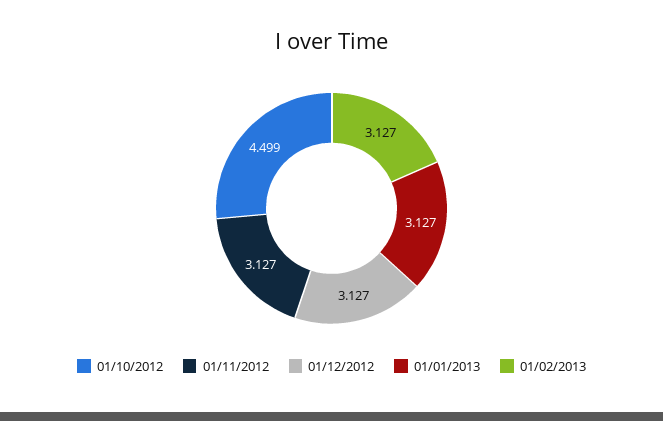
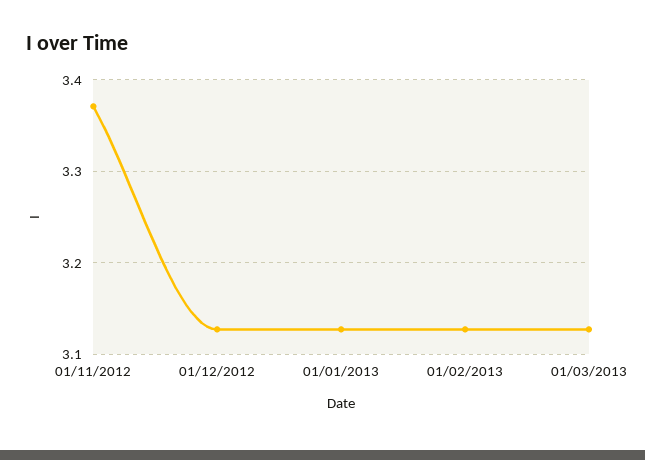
01/10/2012: 4.499 -> none
01/11/2012: 3.127 -> 3.37
01/03/2013: none -> 3.13

